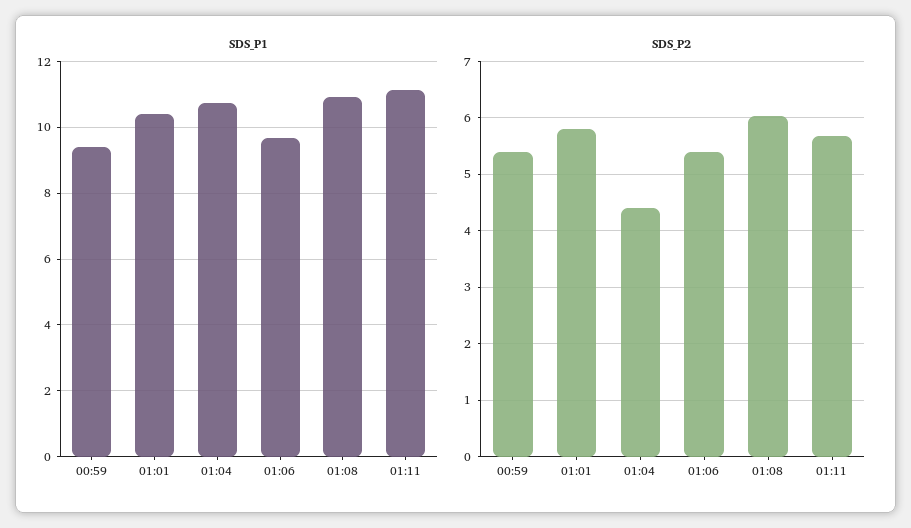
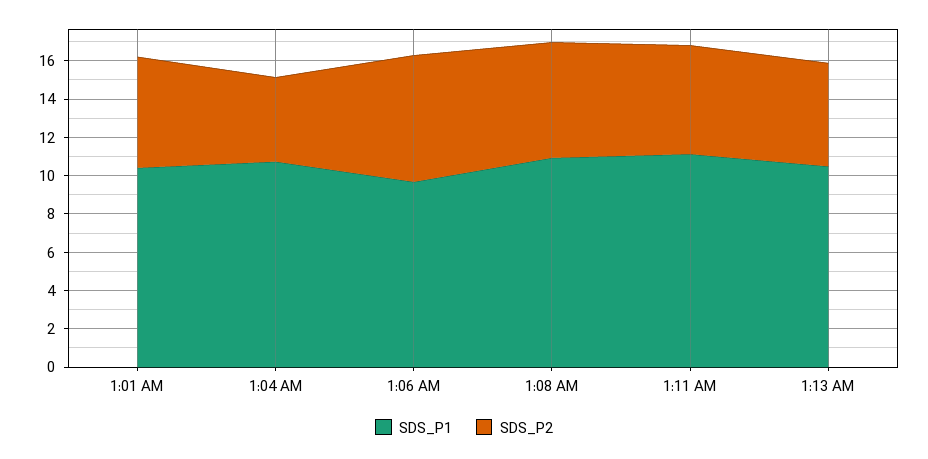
SDS_P1, 00:59: 9.4 -> none
SDS_P2, 00:59: 5.4 -> none
SDS_P2, 01:06: 5.4 -> 6.5
SDS_P1, 1:13 AM: none -> 10.5
SDS_P2, 1:13 AM: none -> 5.5

